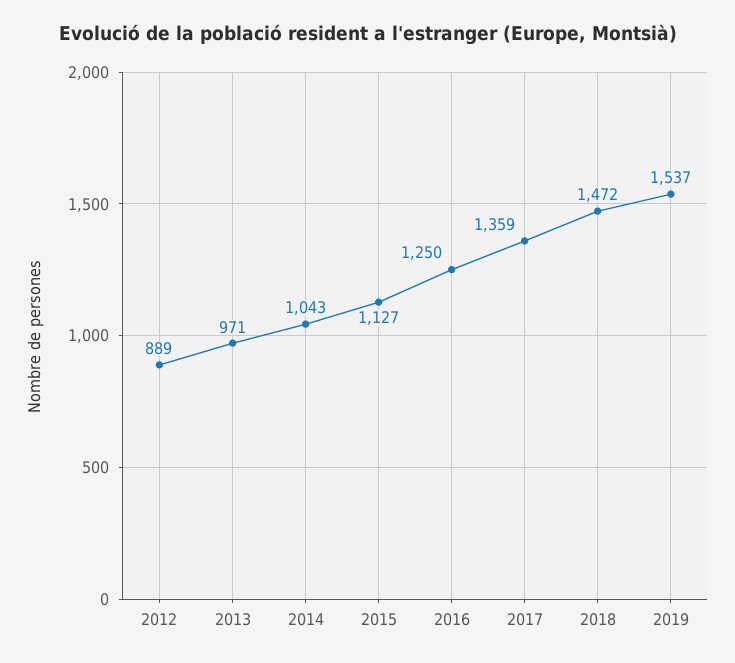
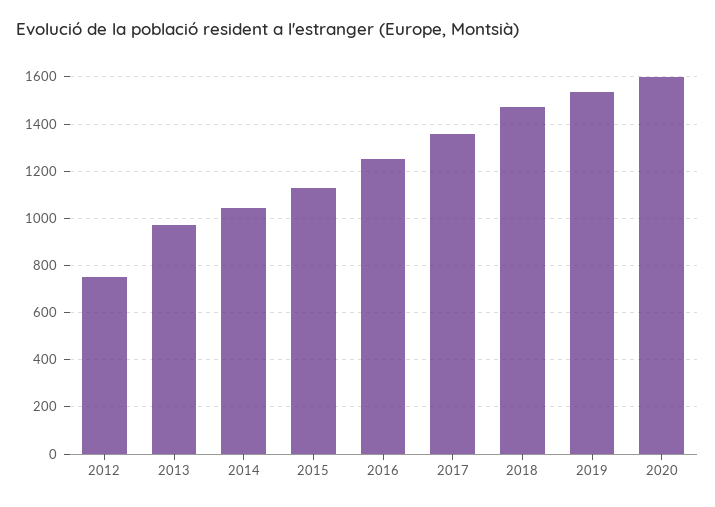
2012: 889 -> 750
2020: none -> 1600

